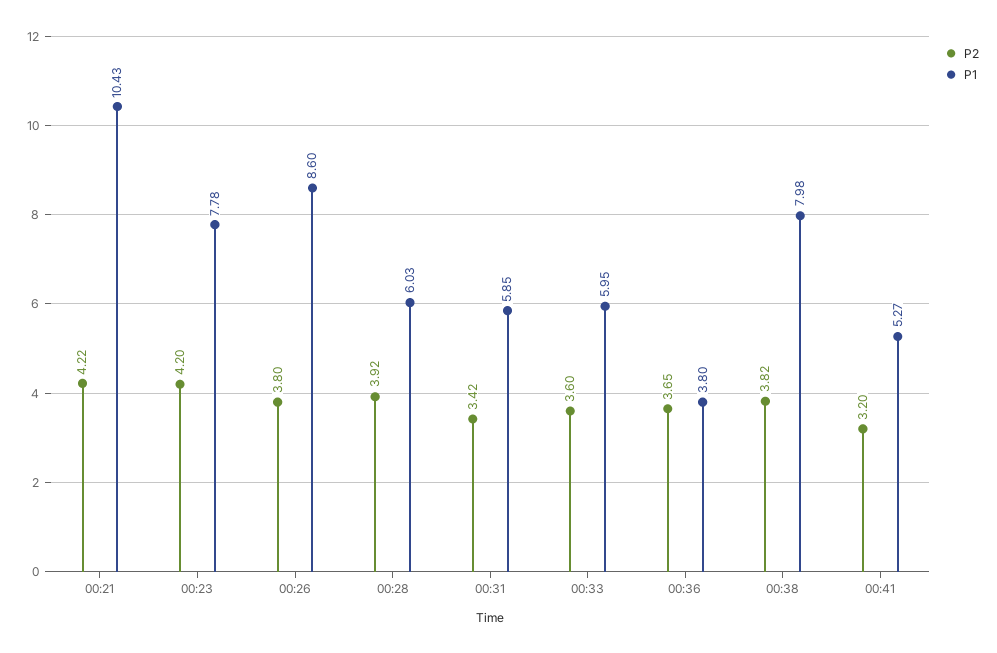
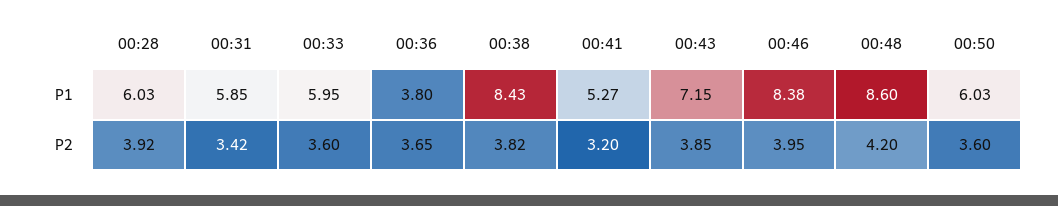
P2, 00:21: 4.22 -> none
P1, 00:21: 10.43 -> none
P2, 00:23: 4.2 -> none
P1, 00:23: 7.78 -> none
P2, 00:26: 3.8 -> none
P1, 00:26: 8.6 -> none
P1, 00:38: 7.98 -> 8.43
P1, 00:43: none -> 7.15
P1, 00:46: none -> 8.38
P1, 00:48: none -> 8.6
P1, 00:50: none -> 6.03
P2, 00:43: none -> 3.85
P2, 00:46: none -> 3.95
P2, 00:48: none -> 4.2
P2, 00:50: none -> 3.6

